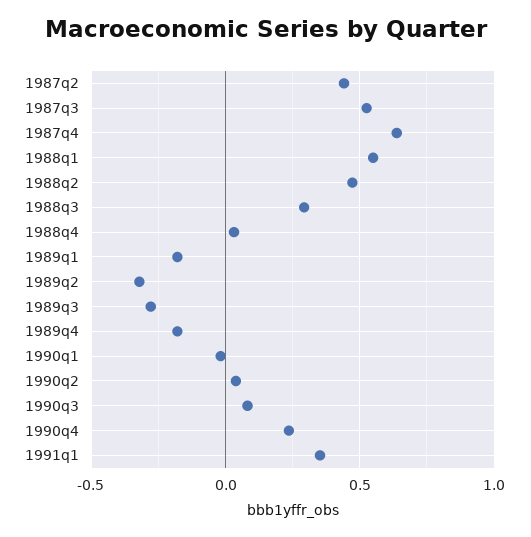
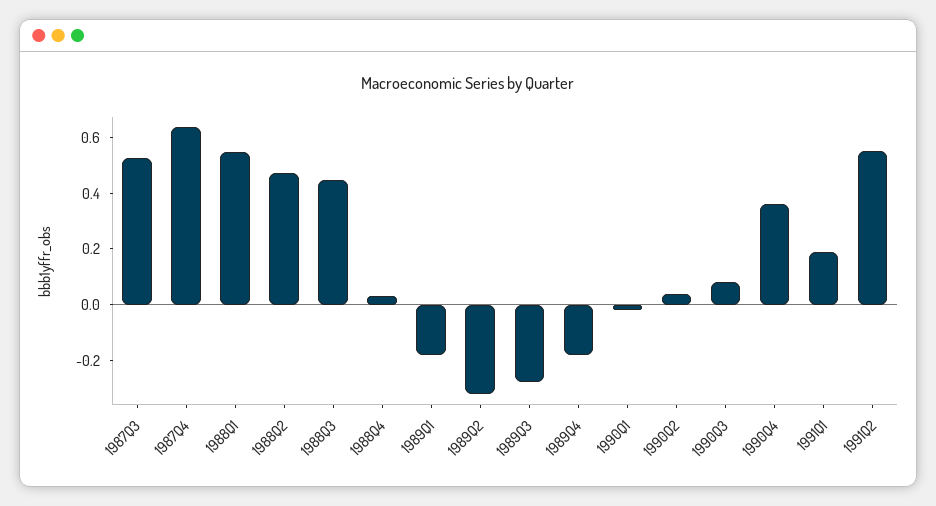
1987q2: 0.45 -> none
1988q3: 0.3 -> 0.45
1990q4: 0.25 -> 0.35
1991q1: 0.35 -> 0.2
1991Q2: none -> 0.55

